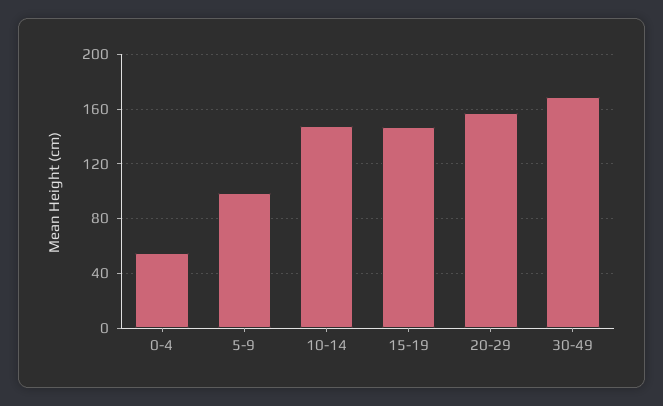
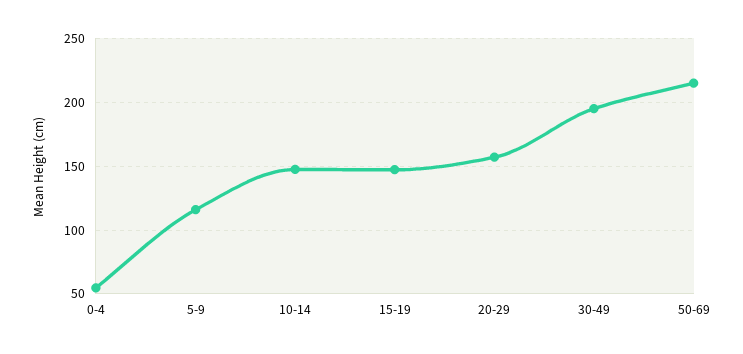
5-9: 100 -> 115
30-49: 170 -> 195
50-69: none -> 215

